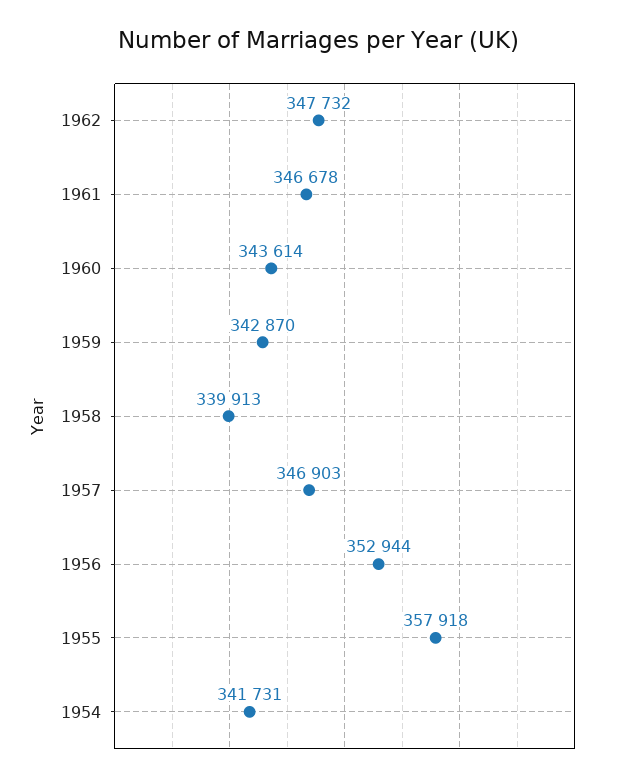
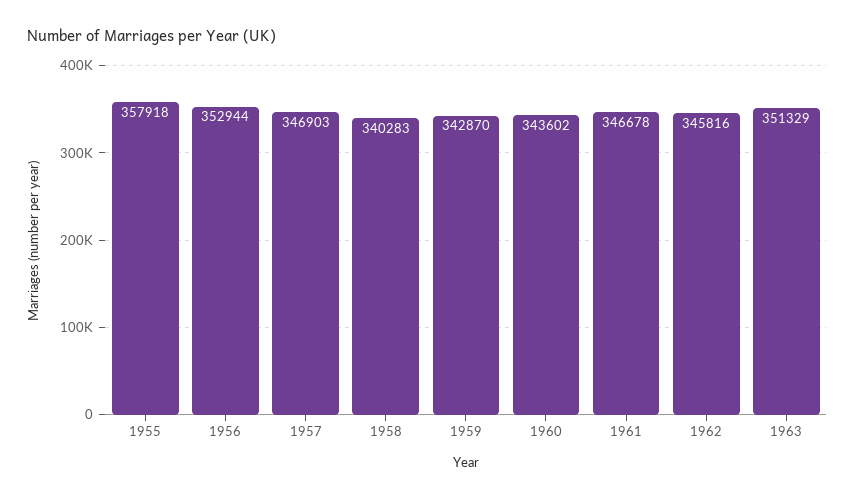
1962: 347732 -> 345816
1960: 343614 -> 343602
1958: 339913 -> 340283
1954: 341731 -> none
1963: none -> 351329

